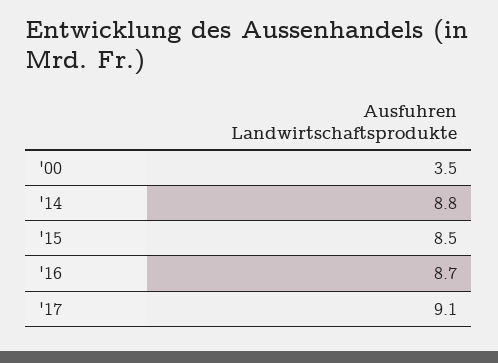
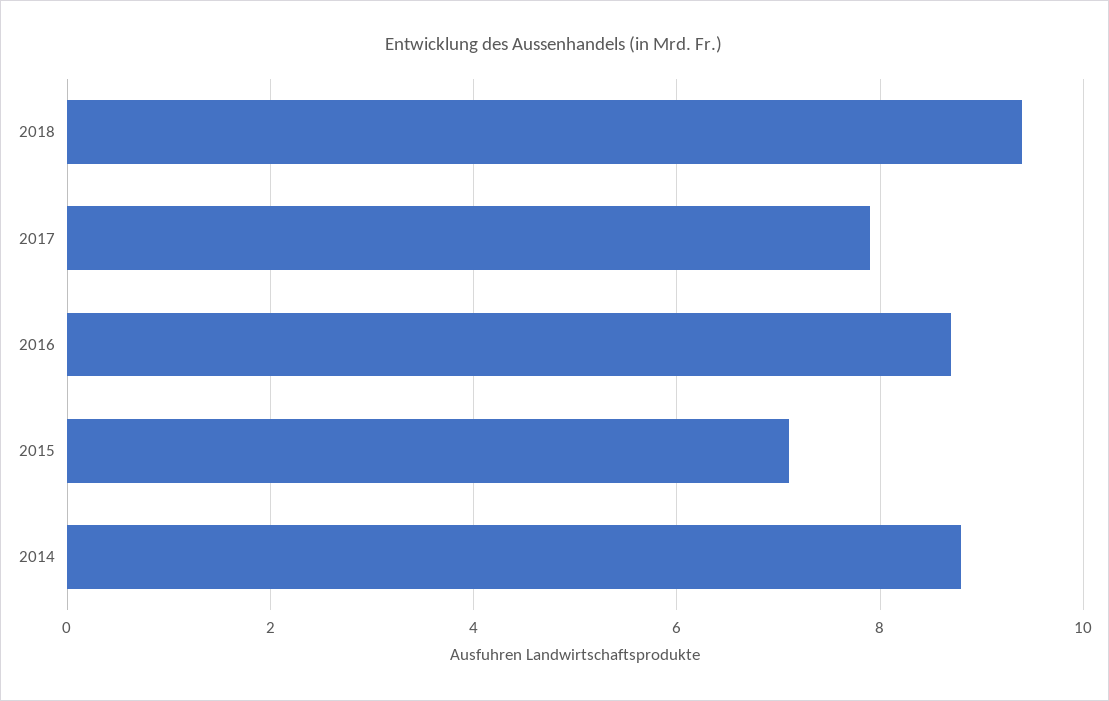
'00: 3.5 -> none
'15: 8.5 -> 7
'17: 9.1 -> 8
2018: none -> 9.5

